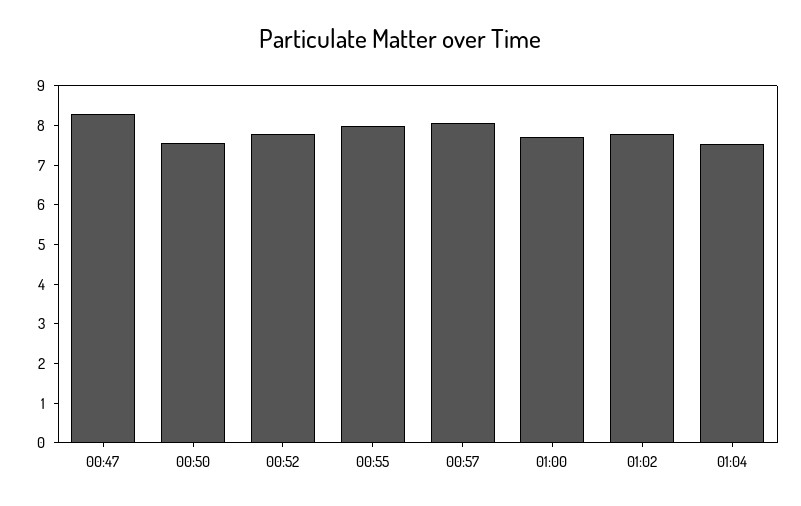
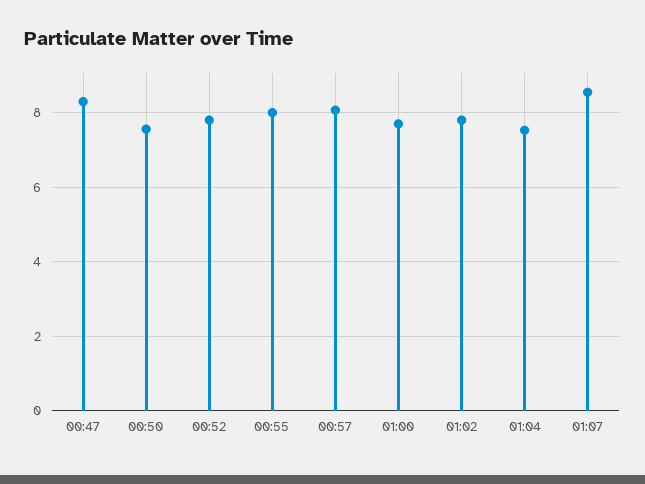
01:07: none -> 8.6

